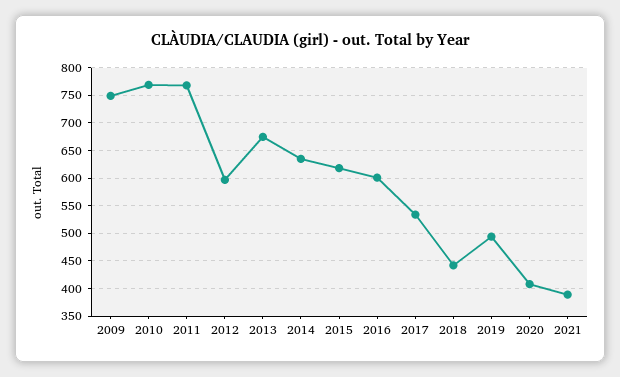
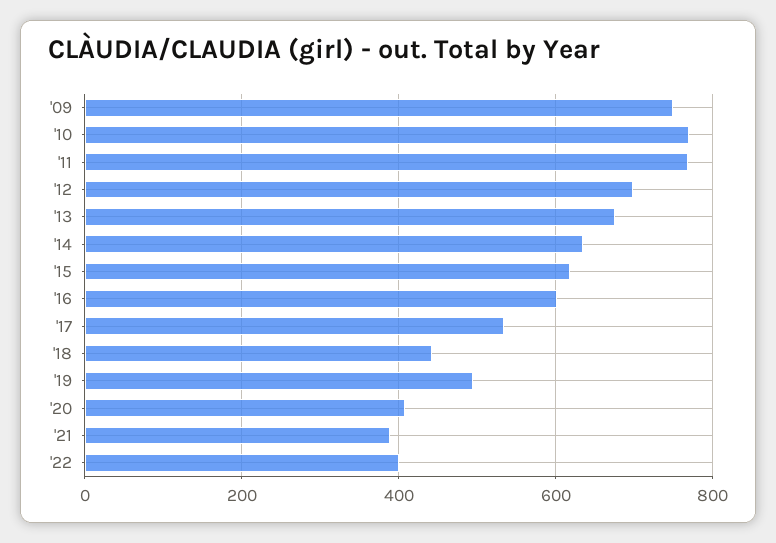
2012: 600 -> 700
'22: none -> 400

